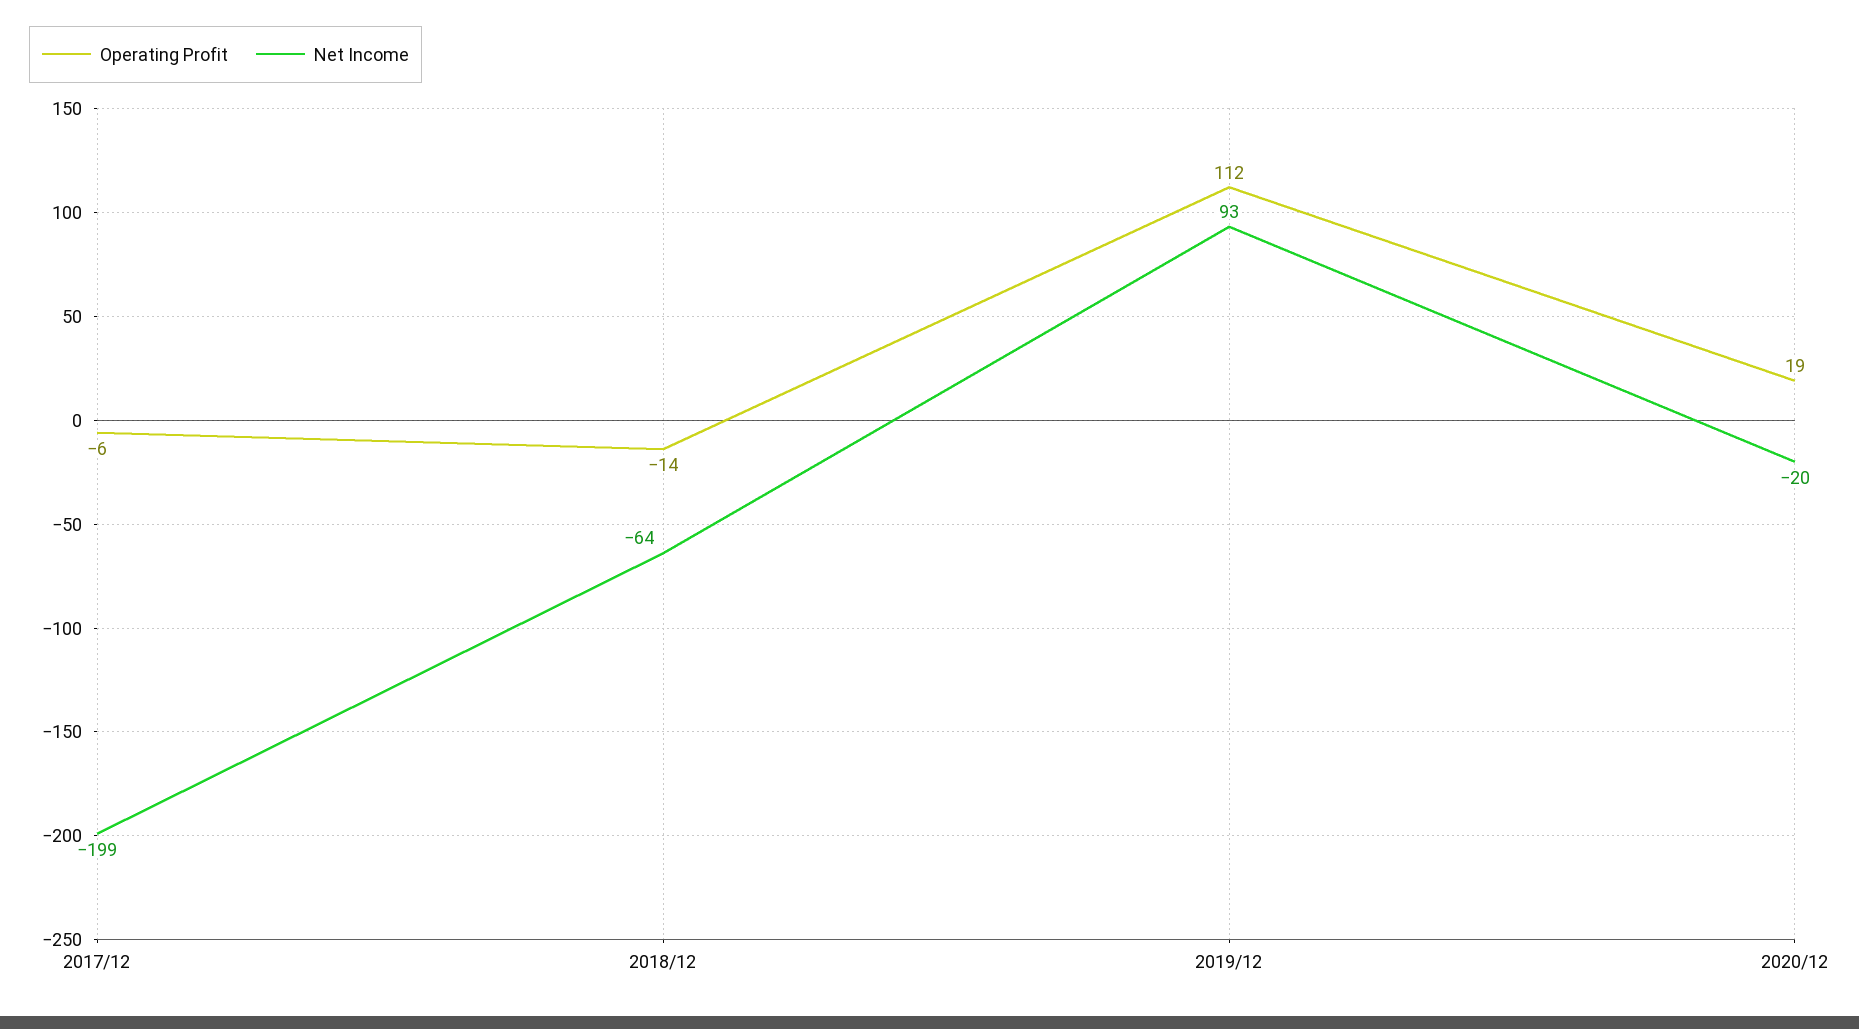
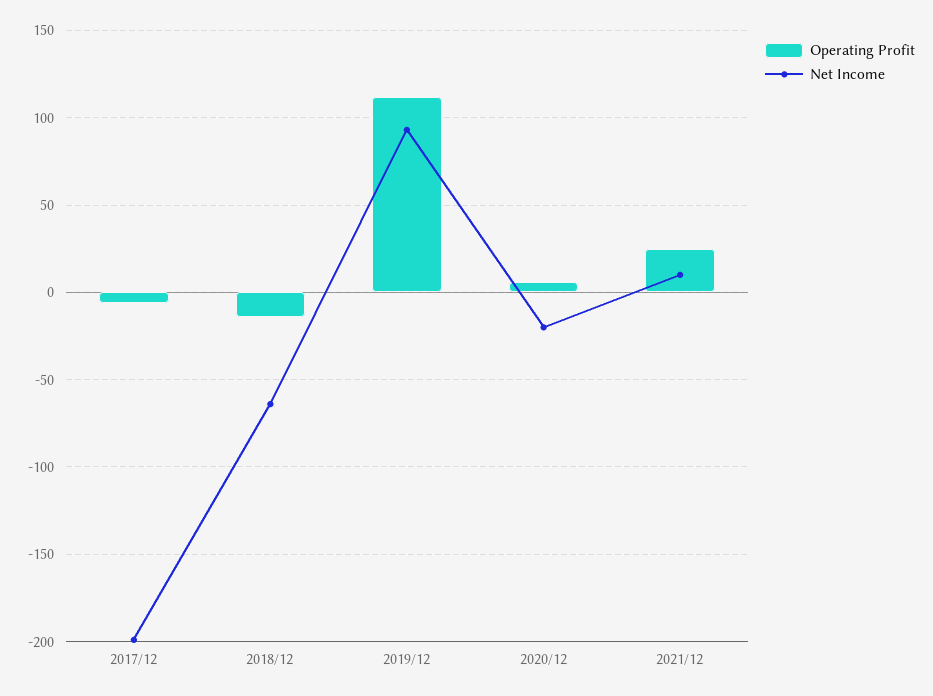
Operating Profit, 2020/12: 19 -> 5
Operating Profit, 2021/12: none -> 25
Net Income, 2021/12: none -> 10

